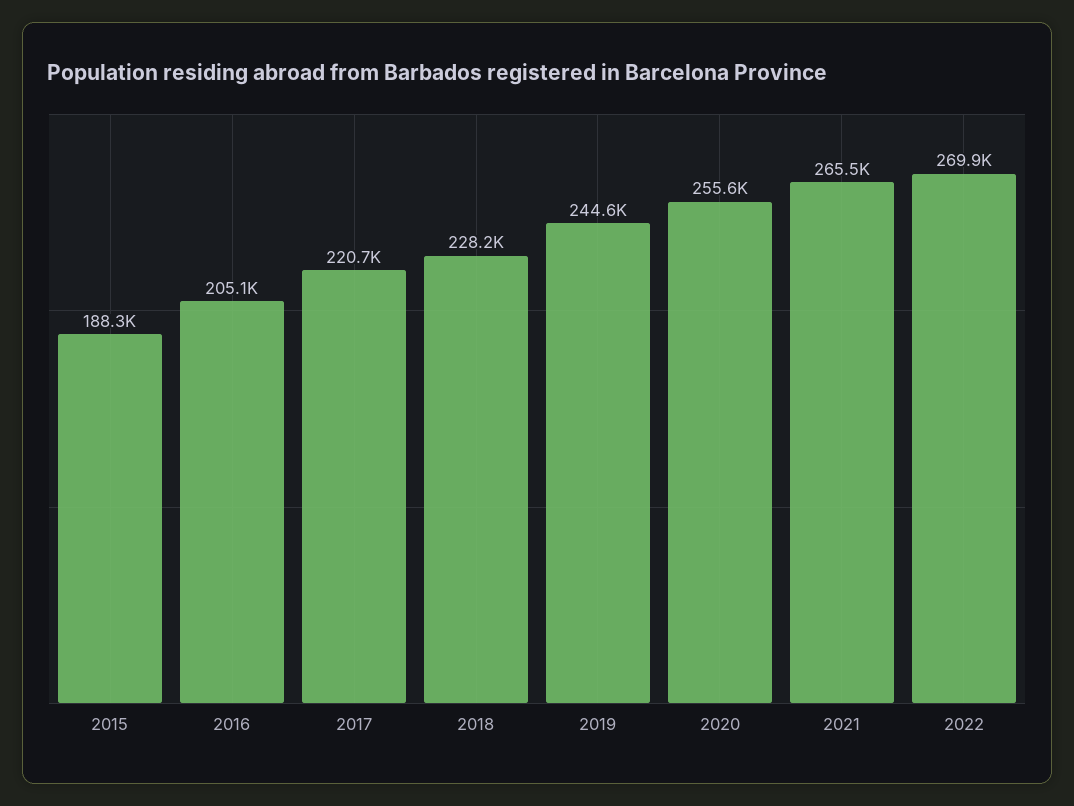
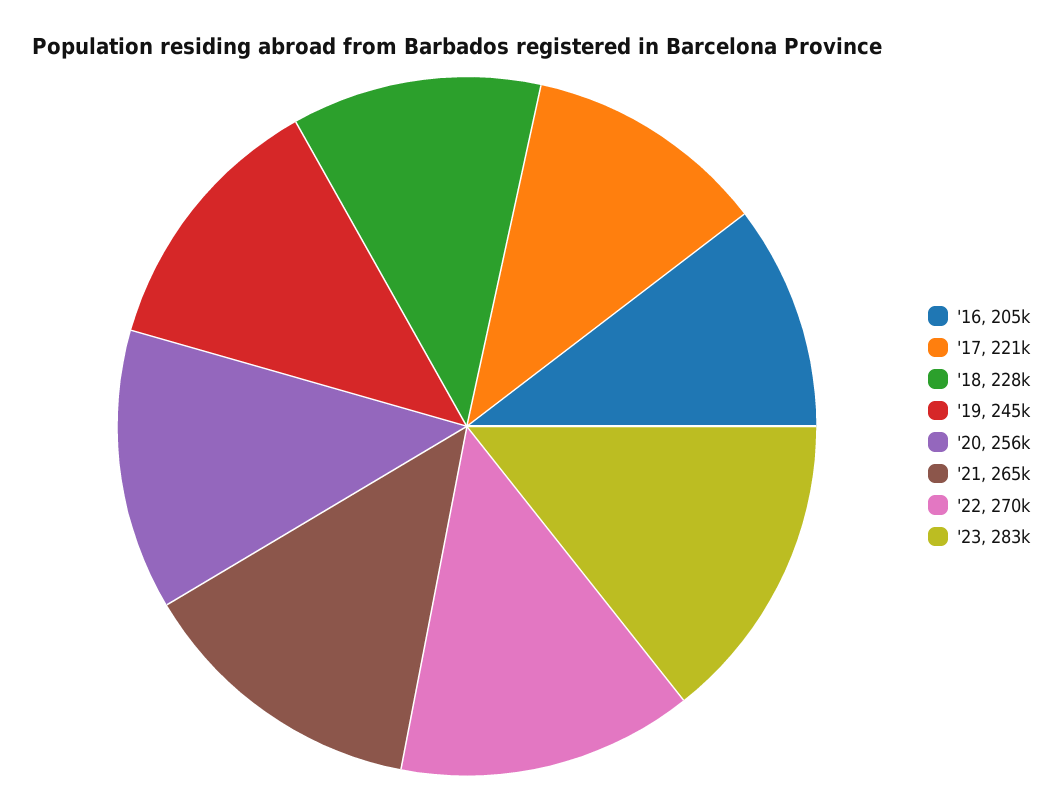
2015: 188300 -> none
'23: none -> 283000

